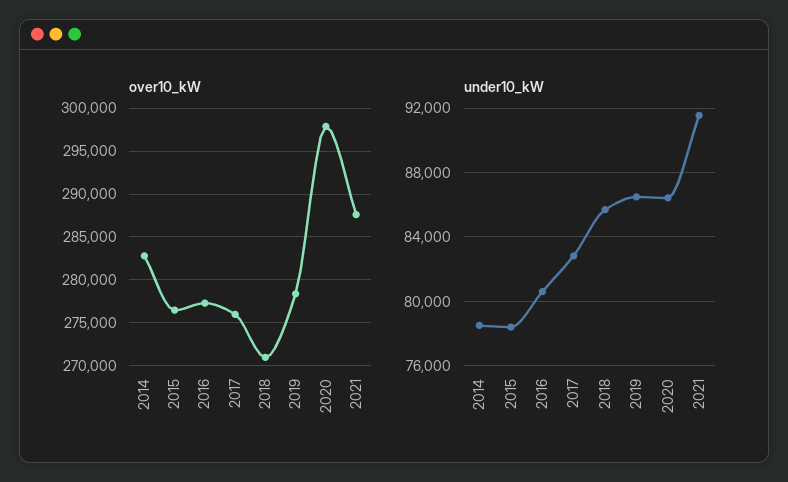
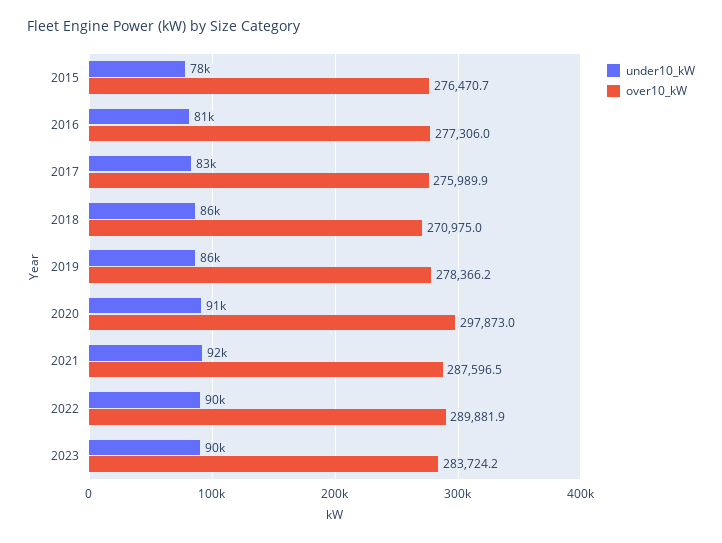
over10_kW, 2014: 283000 -> none
under10_kW, 2014: 78500 -> none
under10_kW, 2020: 86500 -> 91000
under10_kW, 2022: none -> 90000
over10_kW, 2022: none -> 289881.9
under10_kW, 2023: none -> 90000
over10_kW, 2023: none -> 283724.2

